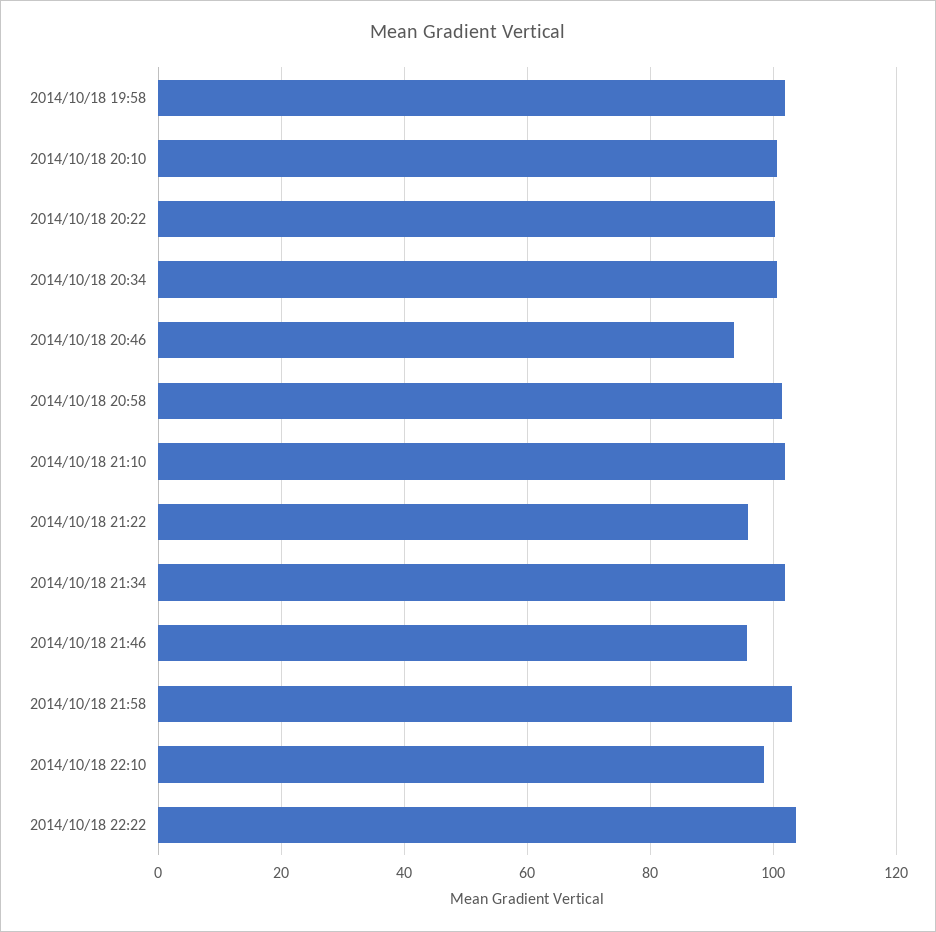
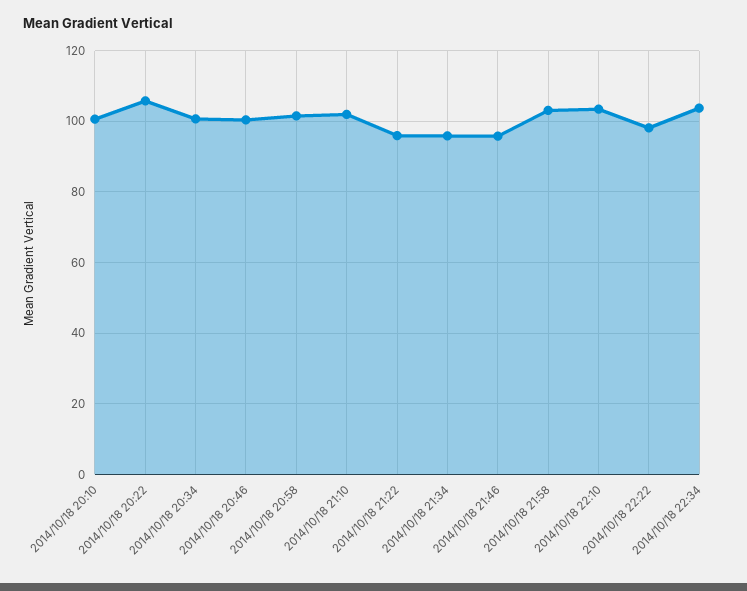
2014/10/18 19:58: 102 -> none
2014/10/18 20:22: 100 -> 106
2014/10/18 20:46: 94 -> 100
2014/10/18 21:34: 102 -> 96
2014/10/18 22:10: 98 -> 104
2014/10/18 22:22: 104 -> 98
2014/10/18 22:34: none -> 104

